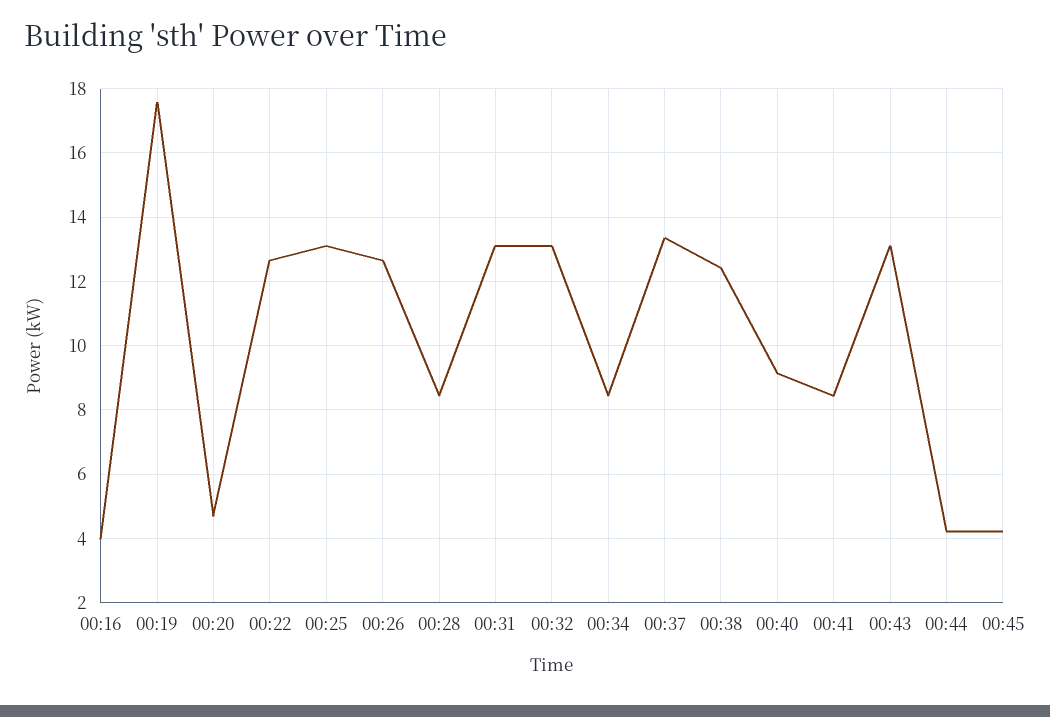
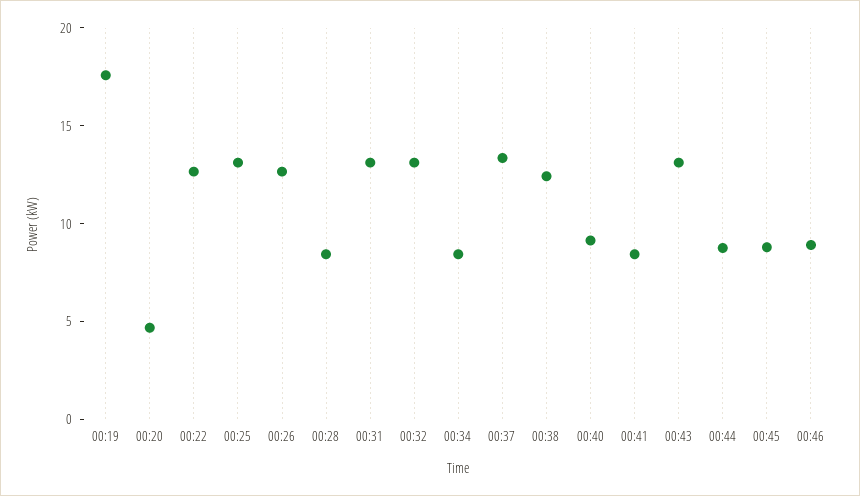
00:16: 4 -> none
00:44: 4.2 -> 9
00:45: 4.2 -> 9
00:46: none -> 9

